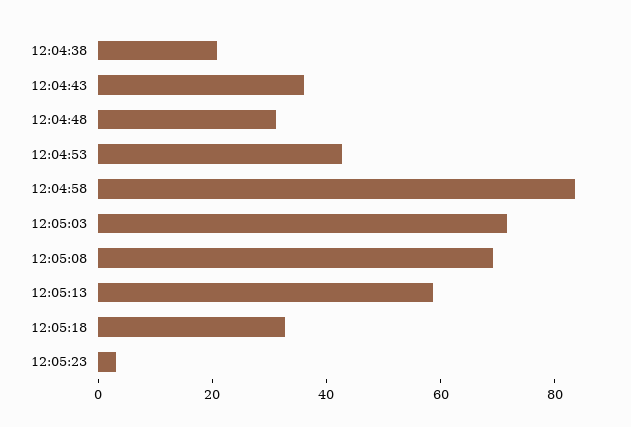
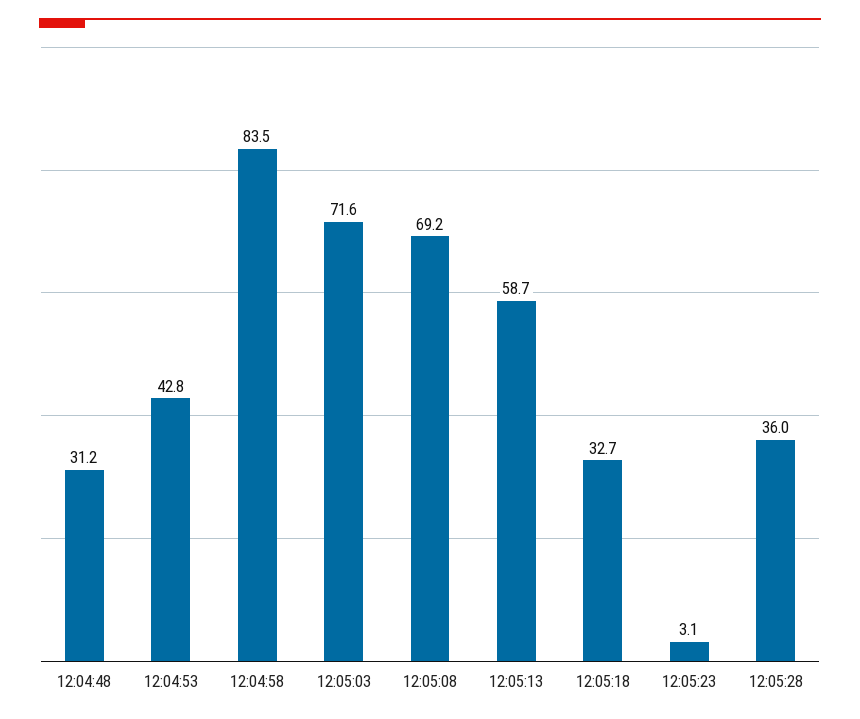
12:04:38: 20 -> none
12:04:43: 35 -> none
12:05:28: none -> 36

